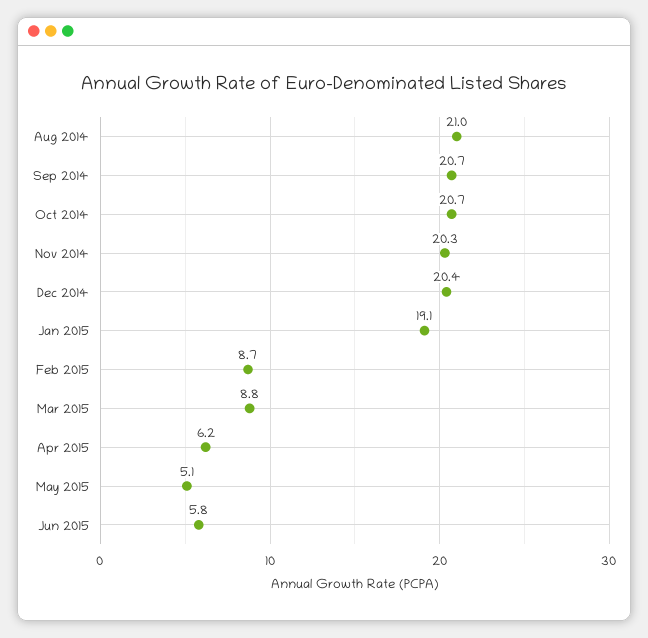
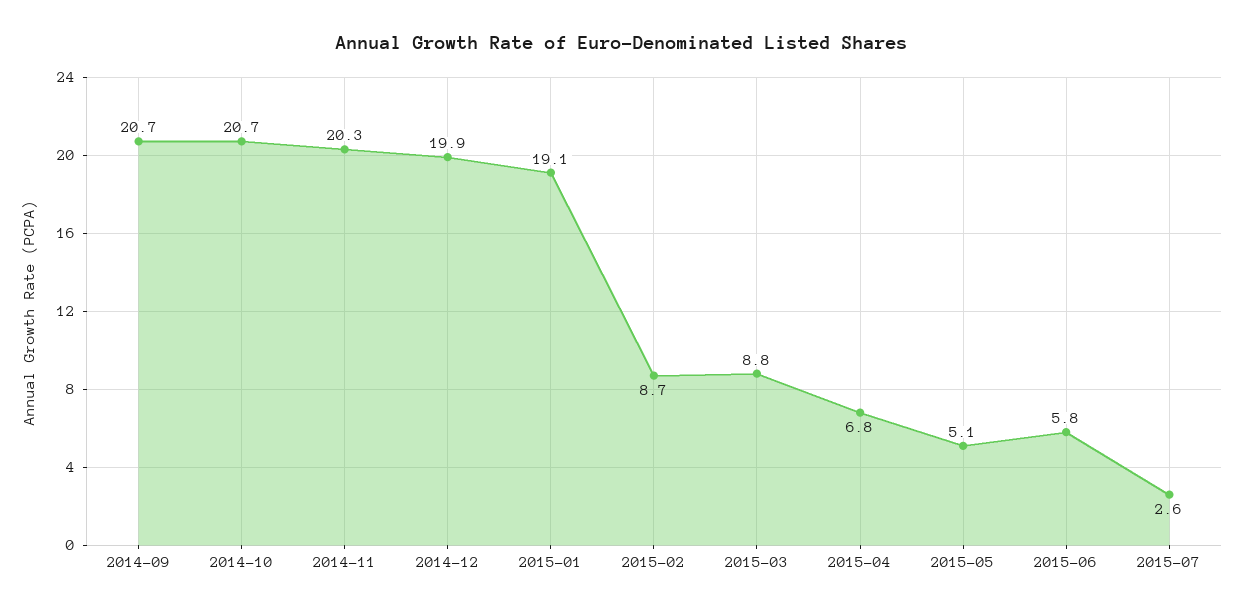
Aug 2014: 21 -> none
Dec 2014: 20.4 -> 19.9
Apr 2015: 6.2 -> 6.8
2015-07: none -> 2.6

